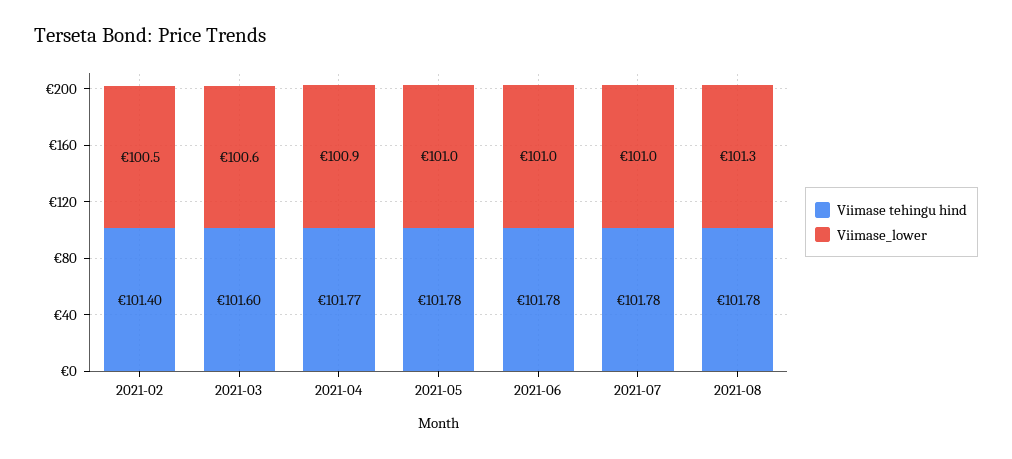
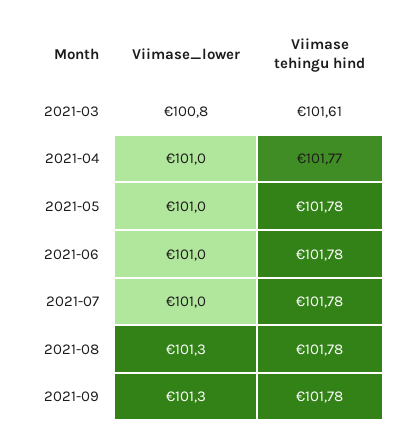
Viimase tehingu hind, 2021-02: 101.4 -> none
Viimase_lower, 2021-02: 100.5 -> none
Viimase tehingu hind, 2021-03: 101.6 -> 101.61
Viimase_lower, 2021-03: 100.6 -> 100.8
Viimase_lower, 2021-04: 100.9 -> 101
Viimase_lower, 2021-09: none -> 101.3
Viimase tehingu hind, 2021-09: none -> 101.78

